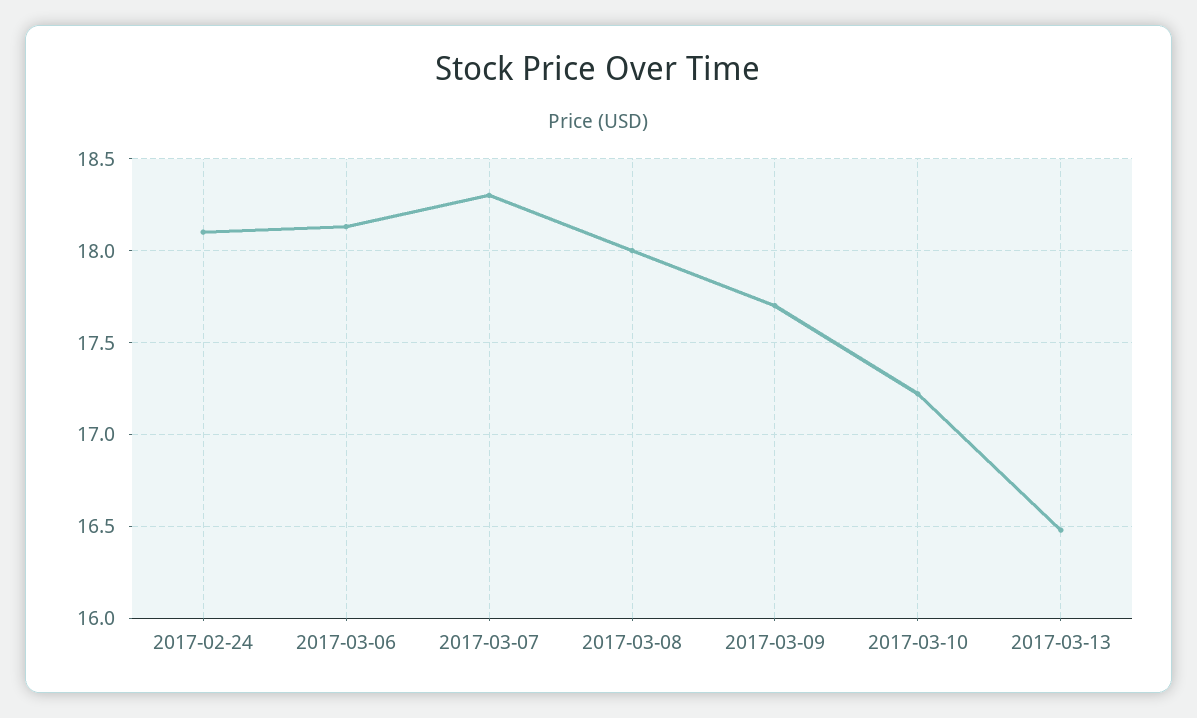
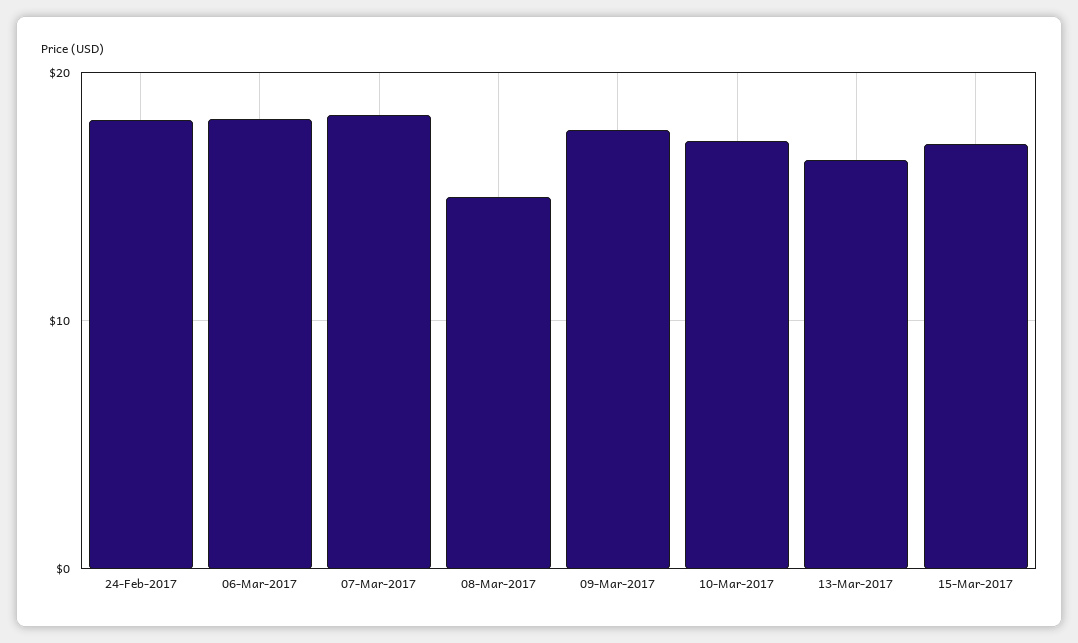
2017-03-08: 18 -> 15
15-Mar-2017: none -> 17

